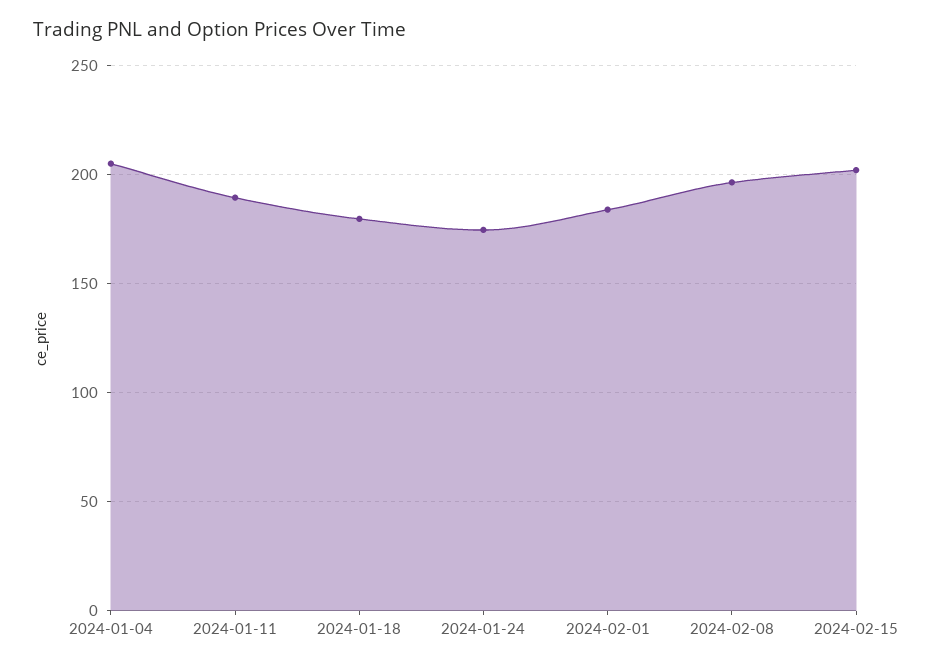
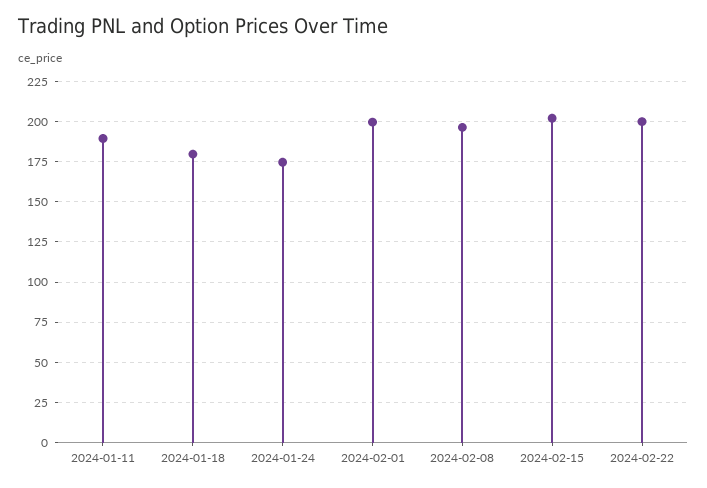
2024-01-04: 205 -> none
2024-02-01: 185 -> 200
2024-02-22: none -> 200

